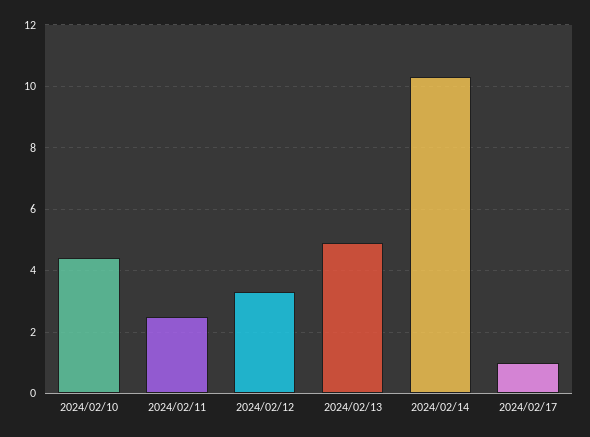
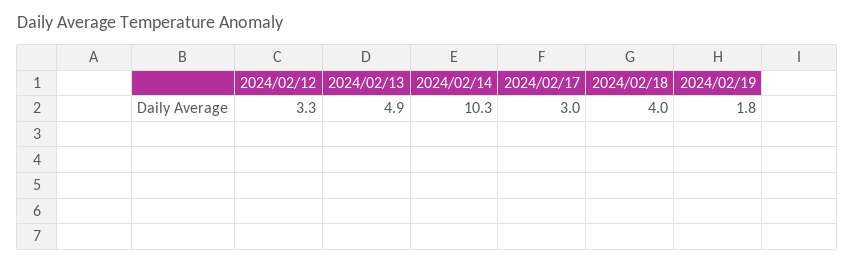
2024/02/10: 4.5 -> none
2024/02/11: 2.5 -> none
2024/02/17: 1 -> 3
2024/02/18: none -> 4
2024/02/19: none -> 1.8

